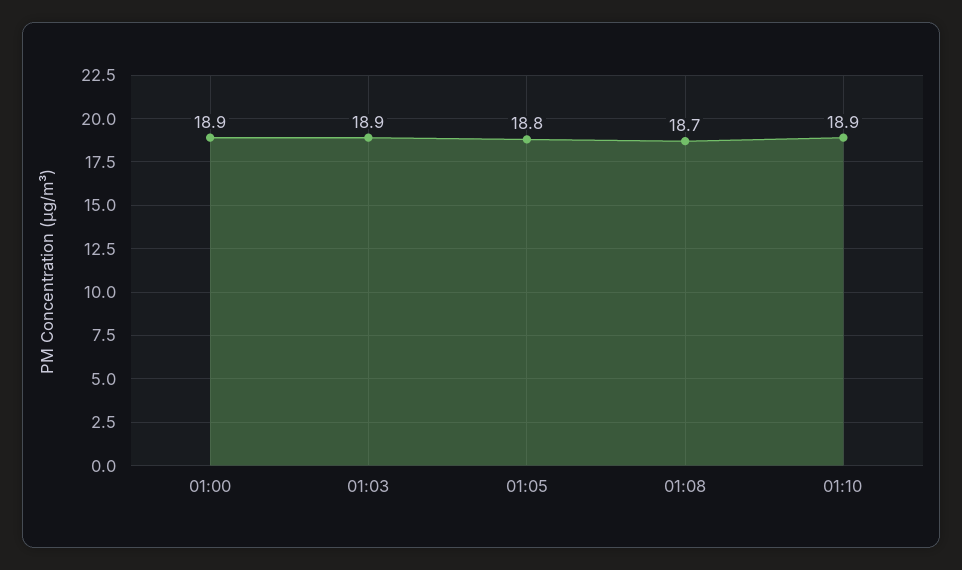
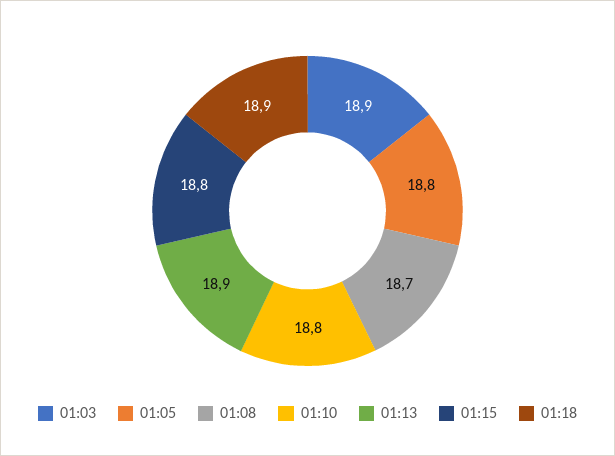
01:00: 18.9 -> none
01:10: 18.9 -> 18.8
01:13: none -> 18.9
01:15: none -> 18.8
01:18: none -> 18.9

